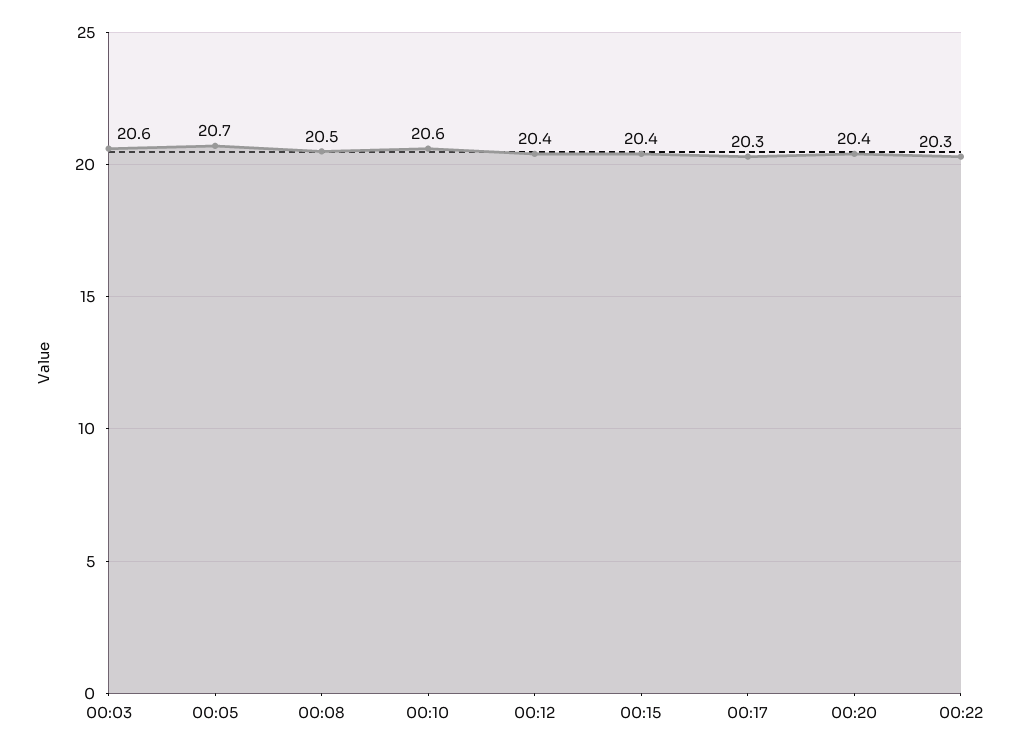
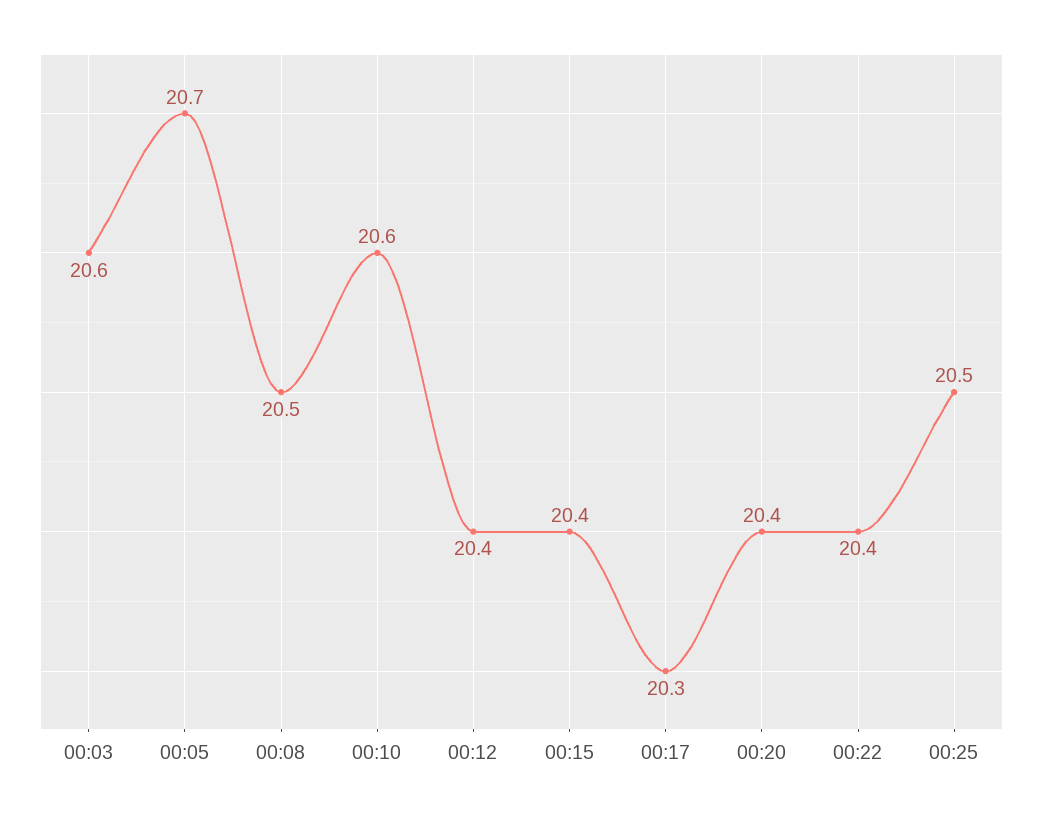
00:22: 20.3 -> 20.4
00:25: none -> 20.5

